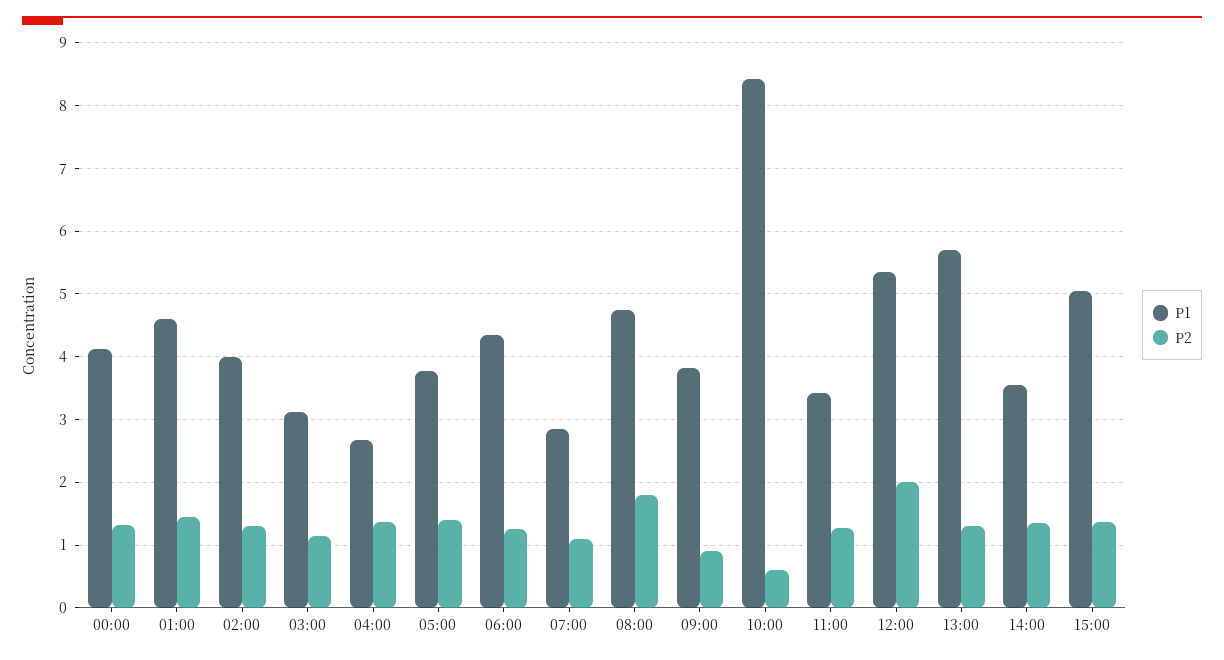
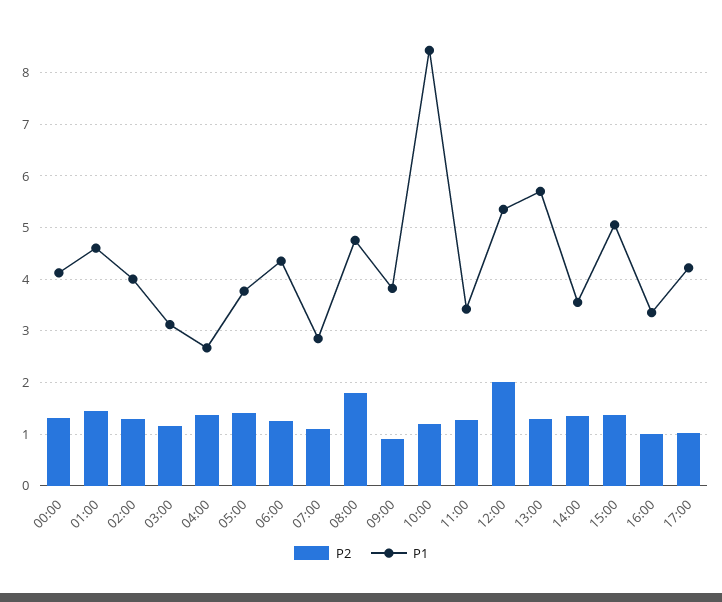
P2, 10:00: 0.6 -> 1.2
P2, 16:00: none -> 1
P1, 16:00: none -> 3.4
P2, 17:00: none -> 1
P1, 17:00: none -> 4.2

